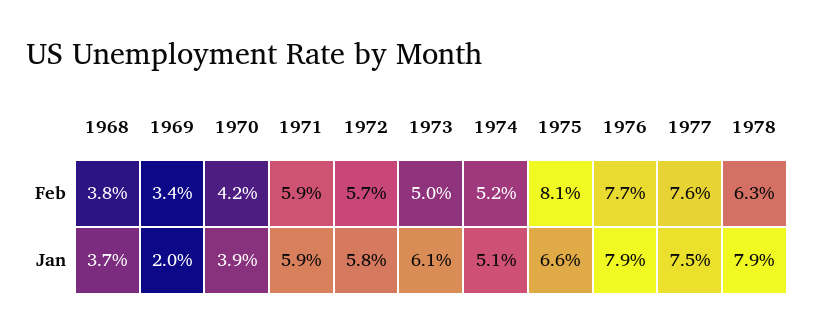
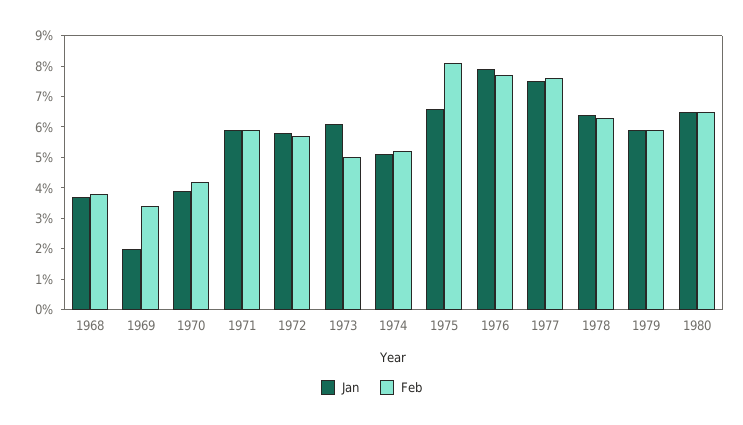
Jan, 1978: 7.9 -> 6.5
Jan, 1979: none -> 6
Feb, 1979: none -> 6
Jan, 1980: none -> 6.5
Feb, 1980: none -> 6.5

